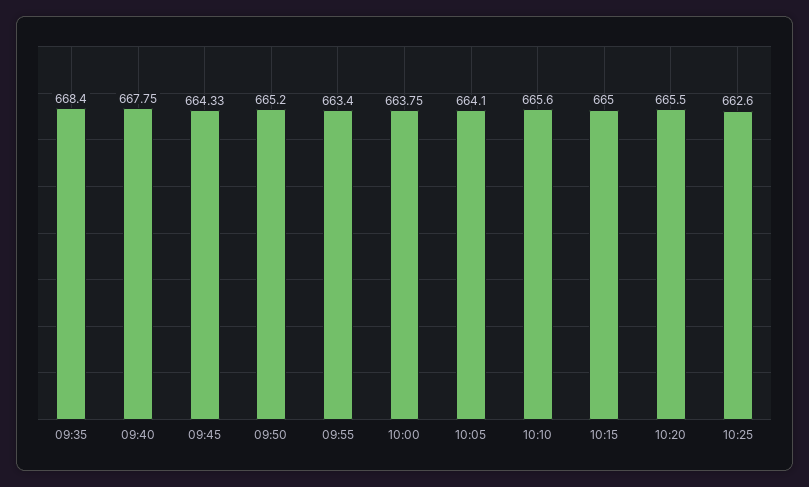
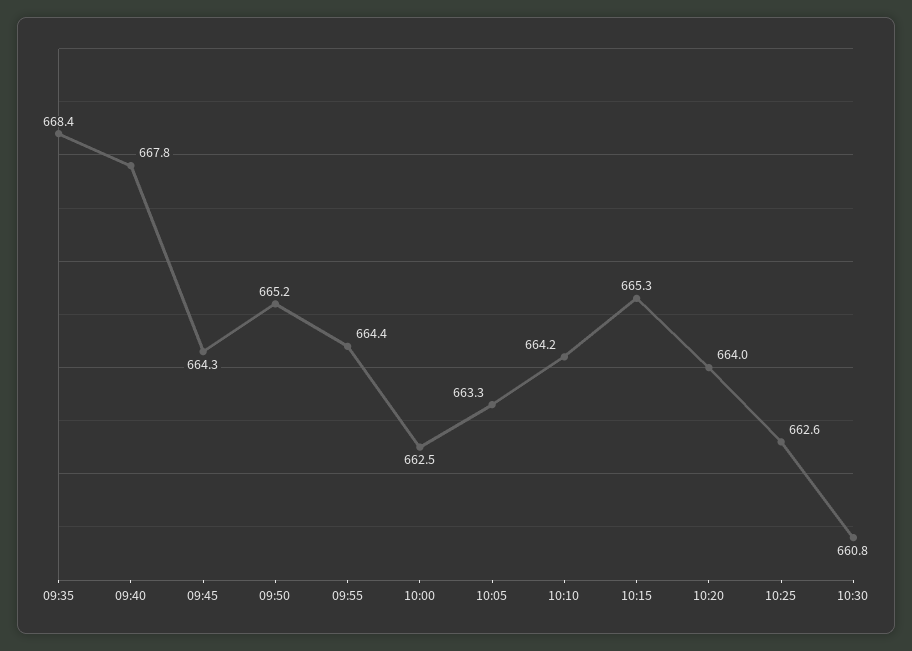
09:55: 663.4 -> 664.4
10:00: 663.75 -> 662.5
10:05: 664.1 -> 663.3
10:10: 665.6 -> 664.2
10:15: 665 -> 665.3
10:20: 665.5 -> 664
10:30: none -> 660.8

